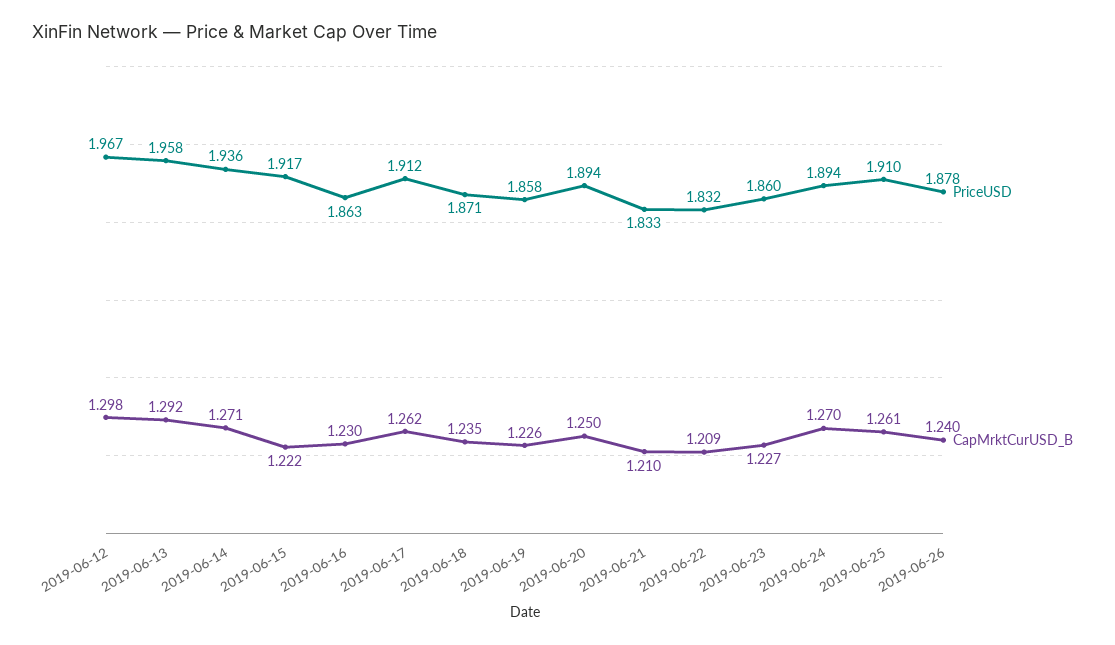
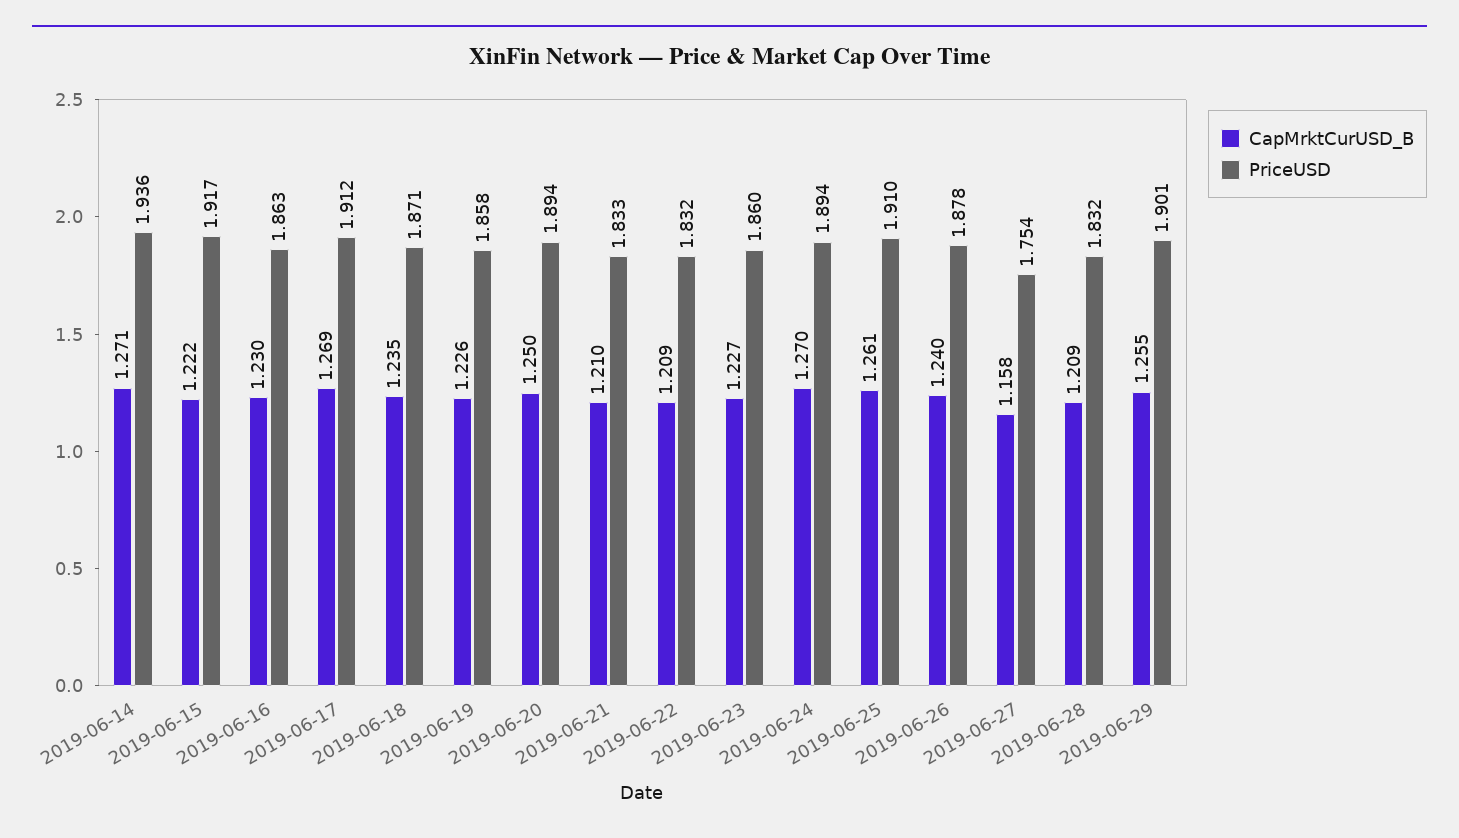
PriceUSD, 2019-06-12: 1.967 -> none
CapMrktCurUSD_B, 2019-06-12: 1.298 -> none
PriceUSD, 2019-06-13: 1.958 -> none
CapMrktCurUSD_B, 2019-06-13: 1.292 -> none
CapMrktCurUSD_B, 2019-06-17: 1.262 -> 1.269
CapMrktCurUSD_B, 2019-06-27: none -> 1.158
PriceUSD, 2019-06-27: none -> 1.754
CapMrktCurUSD_B, 2019-06-28: none -> 1.209
PriceUSD, 2019-06-28: none -> 1.832
CapMrktCurUSD_B, 2019-06-29: none -> 1.255
PriceUSD, 2019-06-29: none -> 1.901

